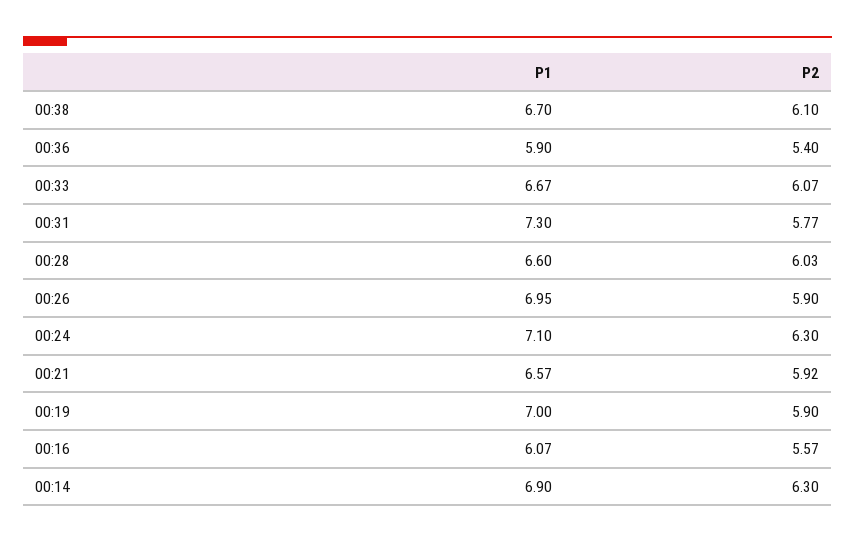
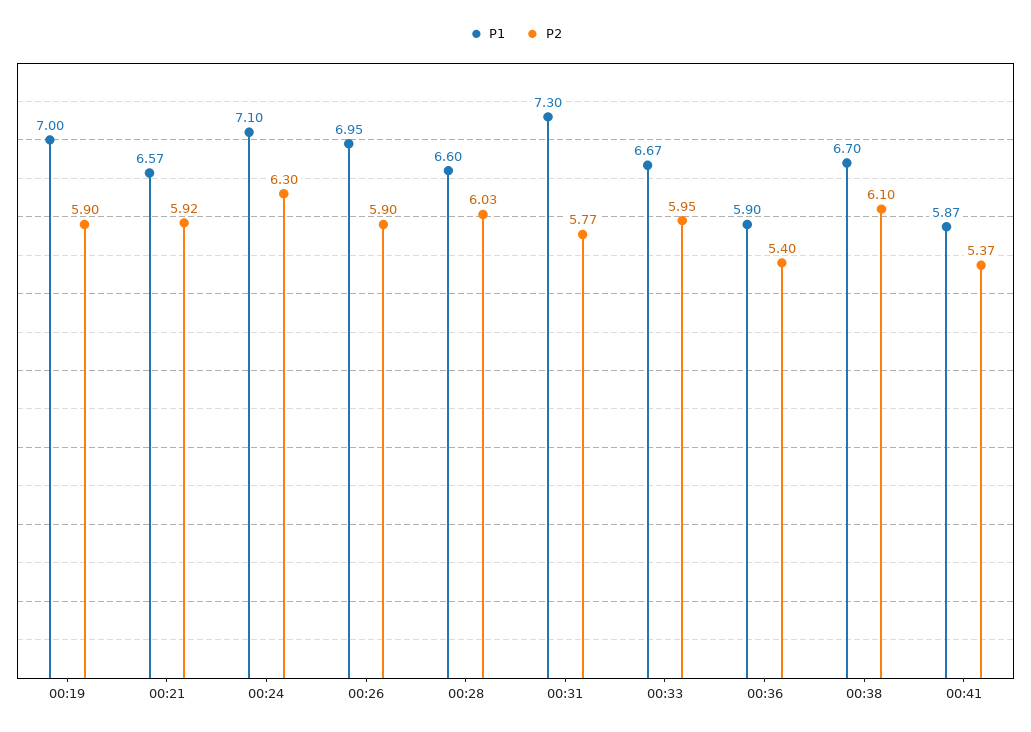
P2, 00:33: 6.07 -> 5.95
P1, 00:16: 6.07 -> none
P2, 00:16: 5.57 -> none
P1, 00:14: 6.9 -> none
P2, 00:14: 6.3 -> none
P1, 00:41: none -> 5.87
P2, 00:41: none -> 5.37

